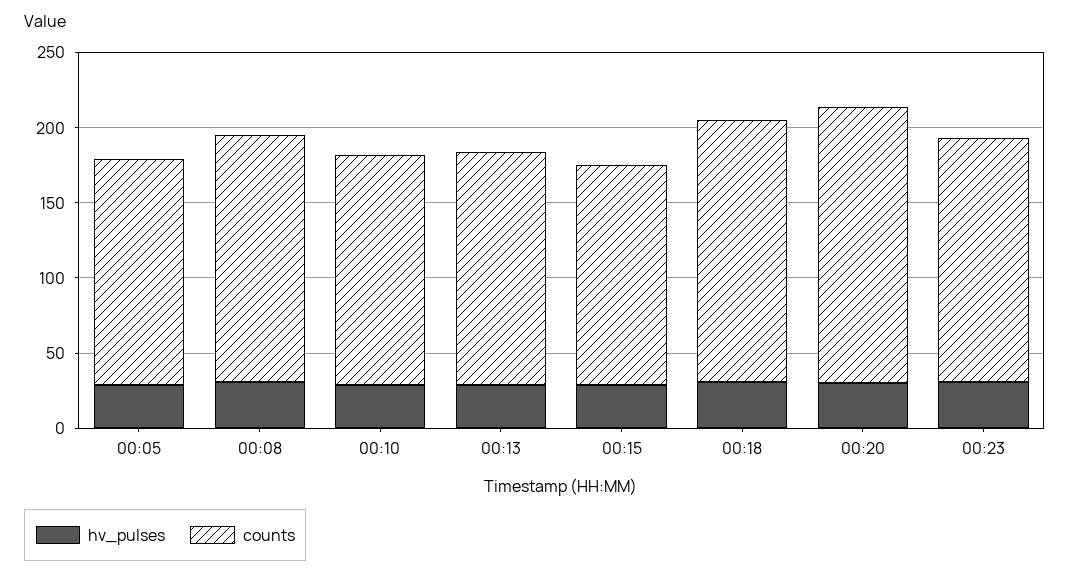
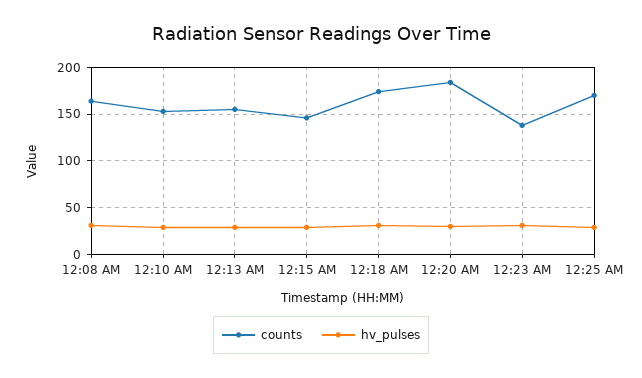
hv_pulses, 00:05: 30 -> none
counts, 00:05: 150 -> none
counts, 00:23: 160 -> 140
counts, 12:25 AM: none -> 170
hv_pulses, 12:25 AM: none -> 30

